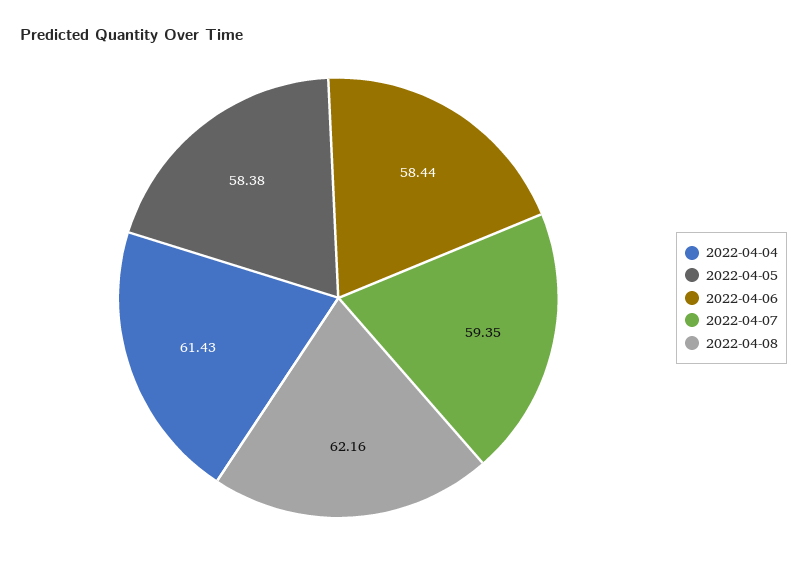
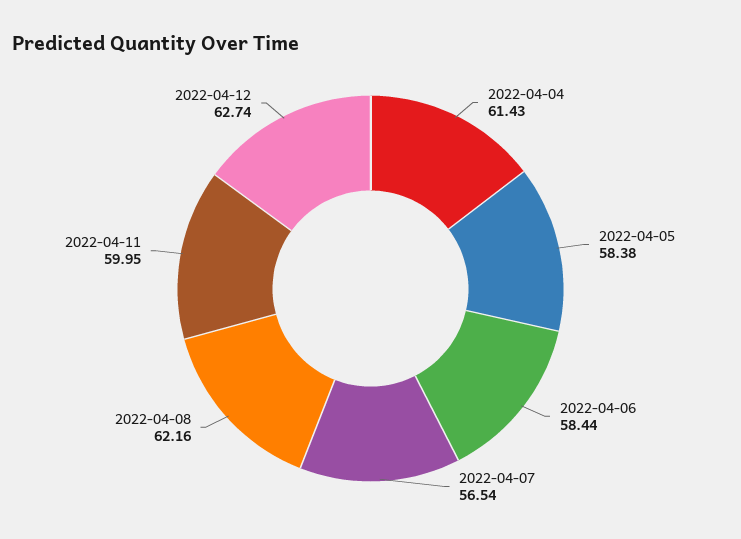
2022-04-07: 59.35 -> 56.54
2022-04-11: none -> 59.95
2022-04-12: none -> 62.74

